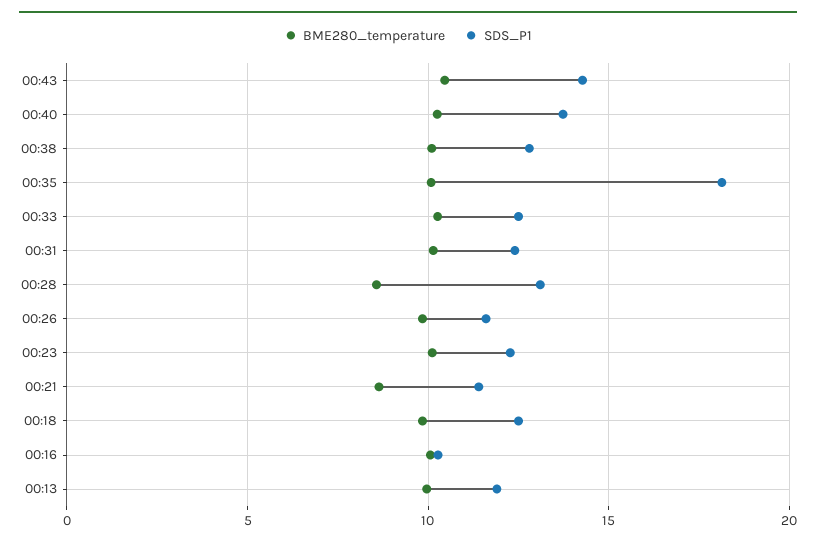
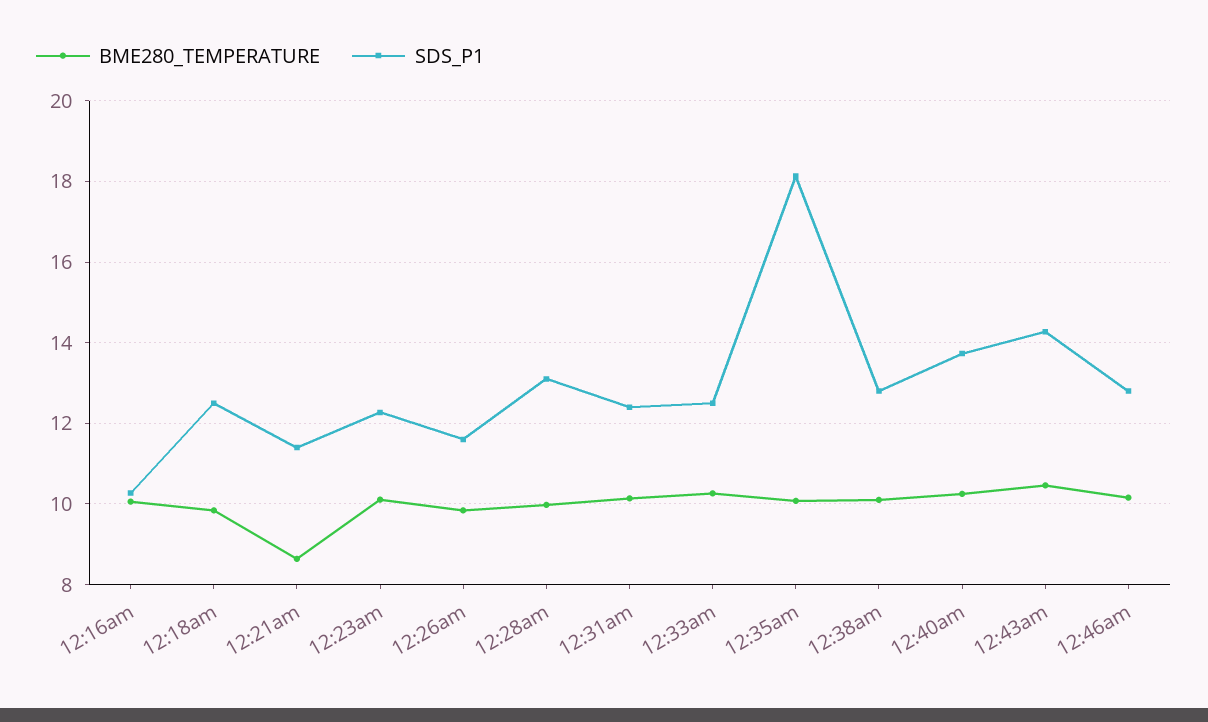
BME280_temperature, 00:28: 8.5 -> 10
BME280_temperature, 00:13: 10 -> none
SDS_P1, 00:13: 12 -> none
BME280_temperature, 12:46am: none -> 10.2
SDS_P1, 12:46am: none -> 12.8

